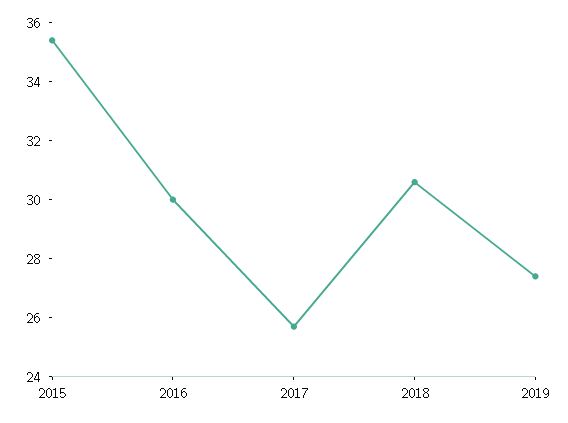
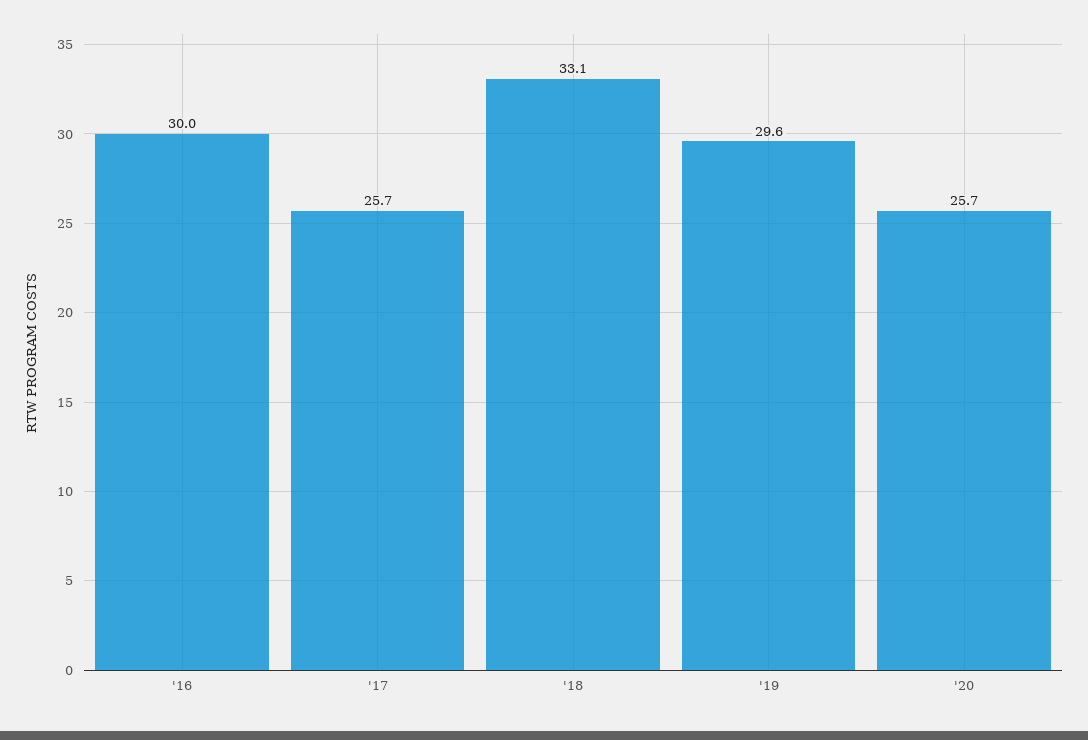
2015: 35.5 -> none
2018: 30.5 -> 33.1
2019: 27.5 -> 29.6
'20: none -> 25.7

